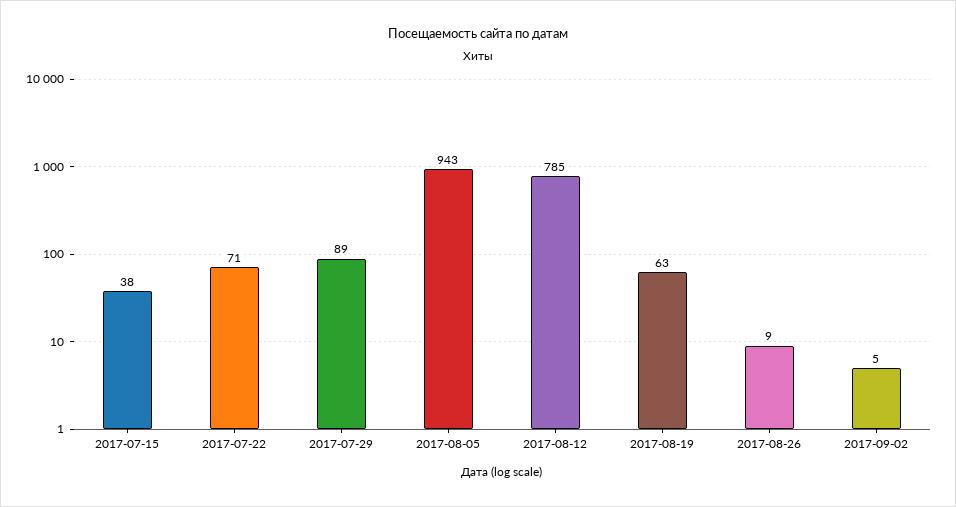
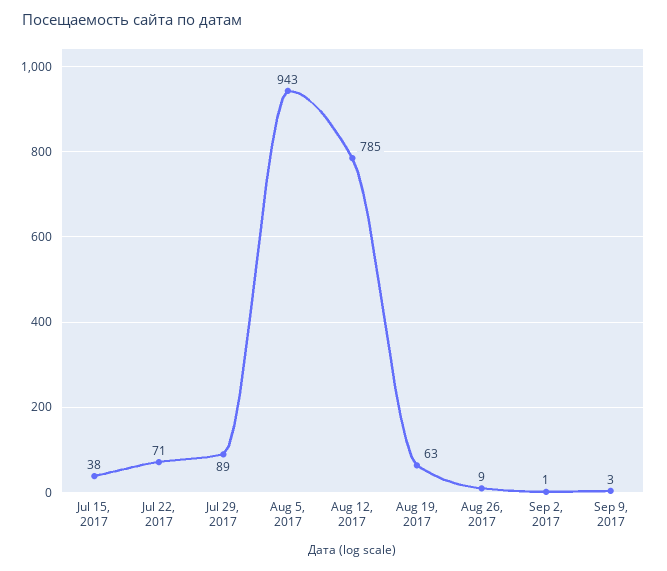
2017-09-02: 5 -> 1
Sep 9, 2017: none -> 3

